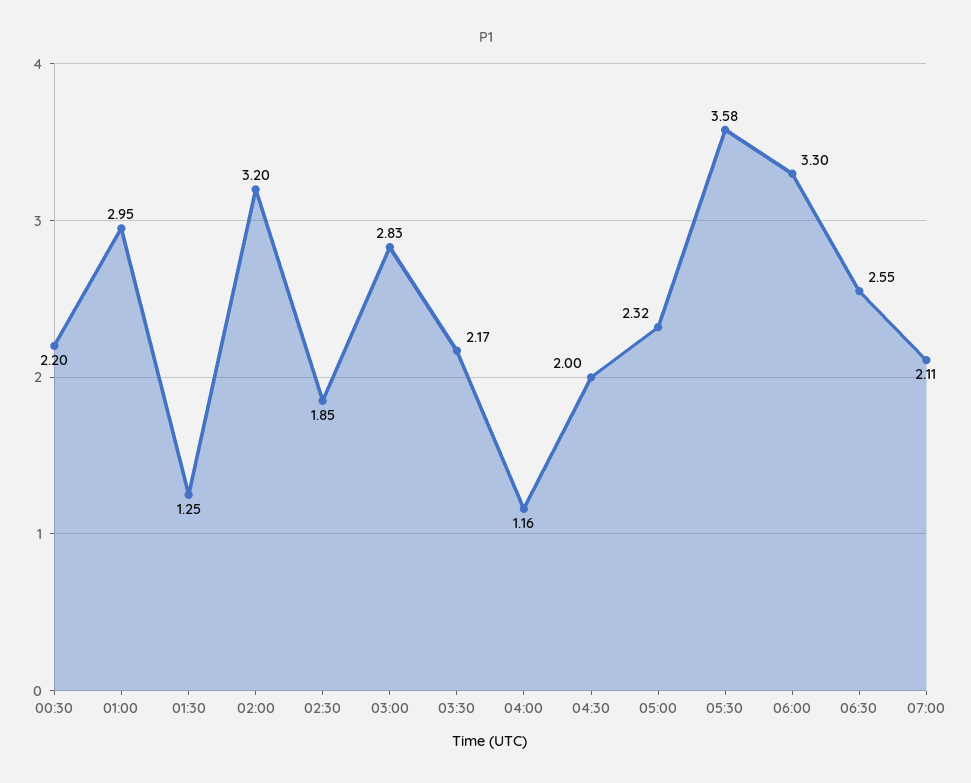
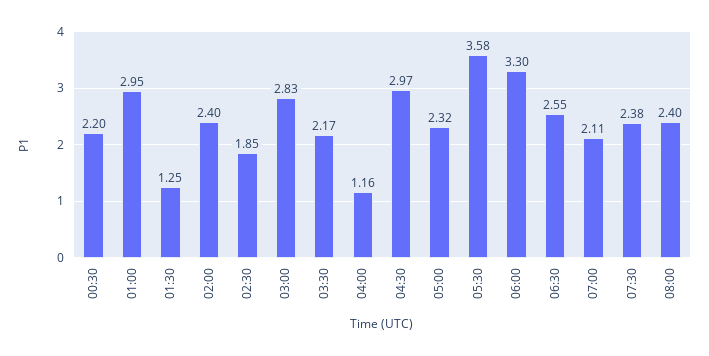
02:00: 3.2 -> 2.4
04:30: 2 -> 2.97
07:30: none -> 2.38
08:00: none -> 2.4

